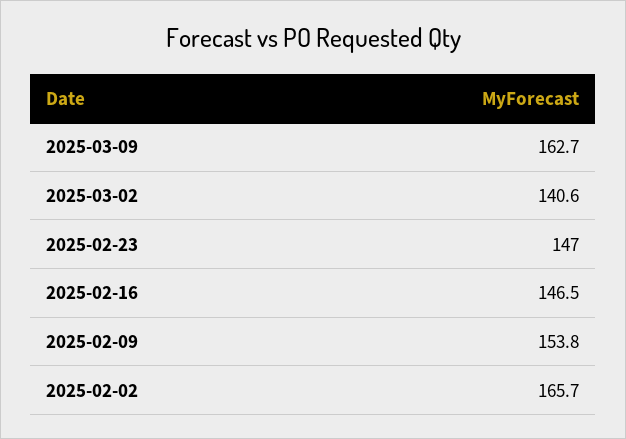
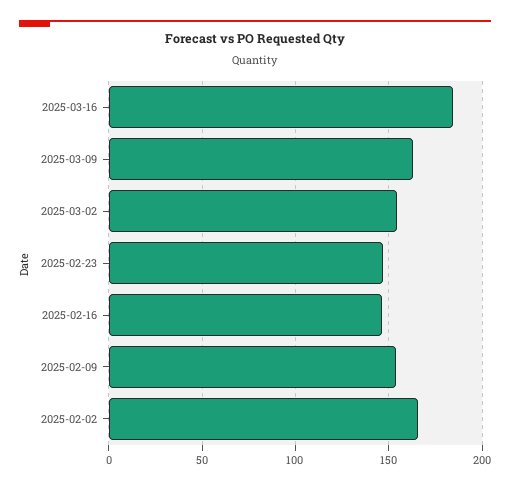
2025-03-02: 140.6 -> 155
2025-03-16: none -> 185

